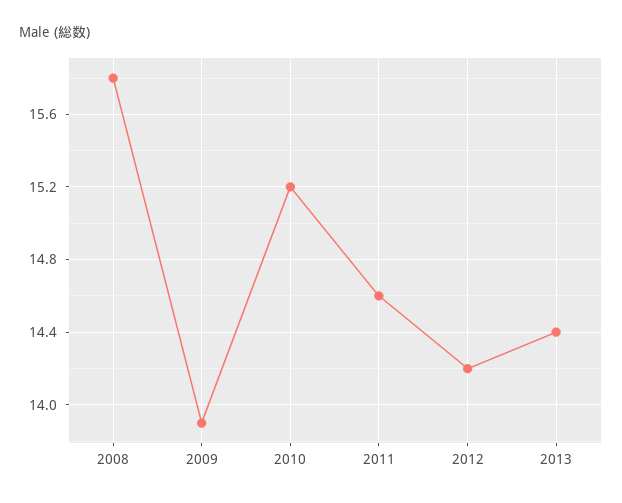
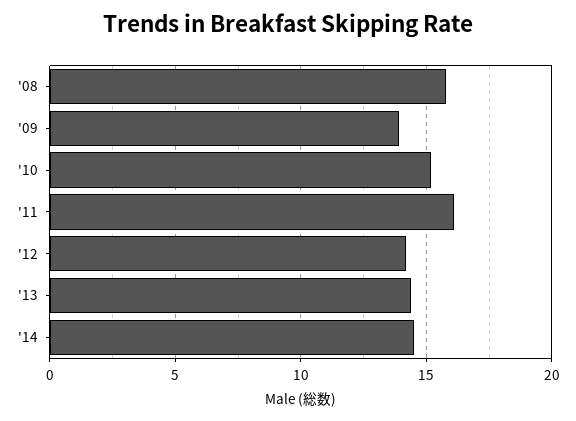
2011: 14.6 -> 16
'14: none -> 14.5

